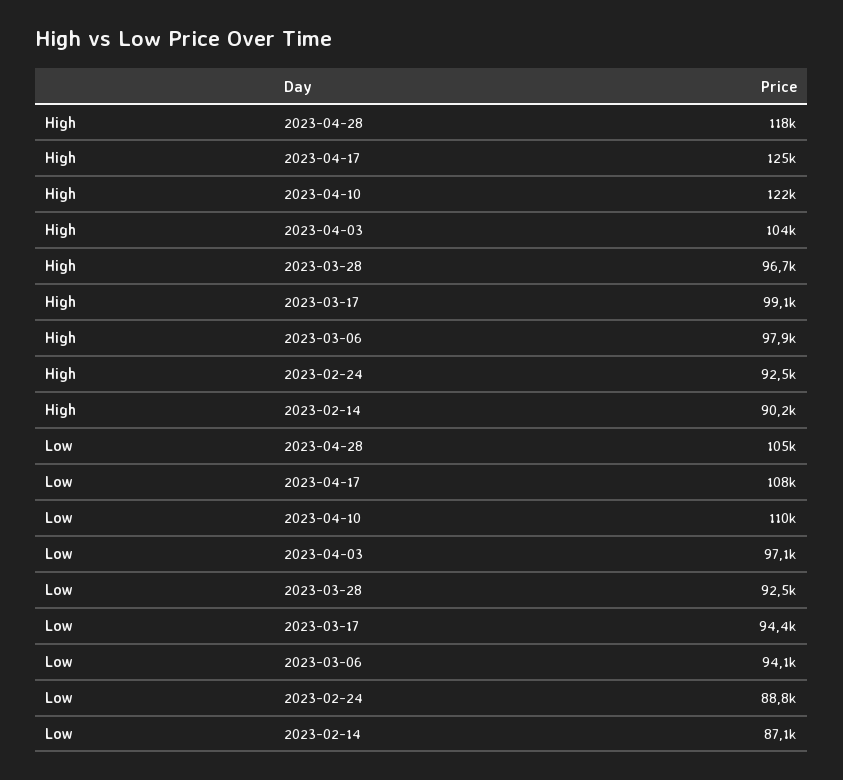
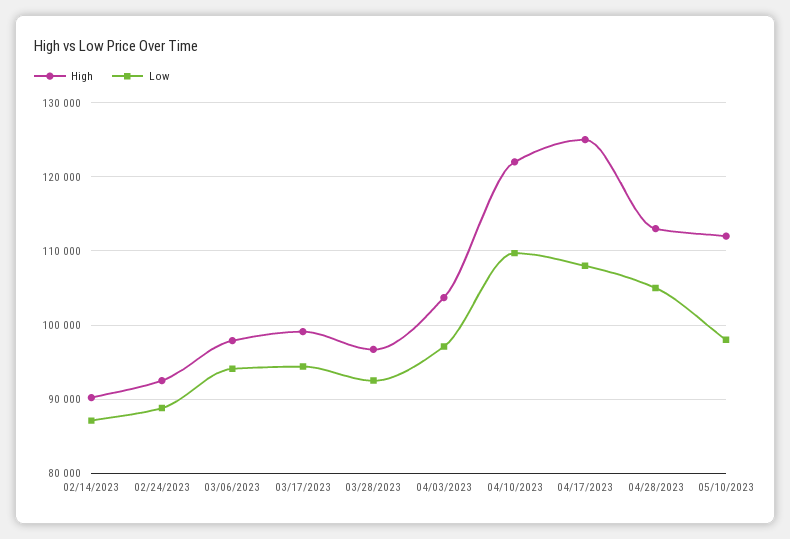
High, 2023-04-28: 118000 -> 113000
High, 05/10/2023: none -> 112000
Low, 05/10/2023: none -> 98000

